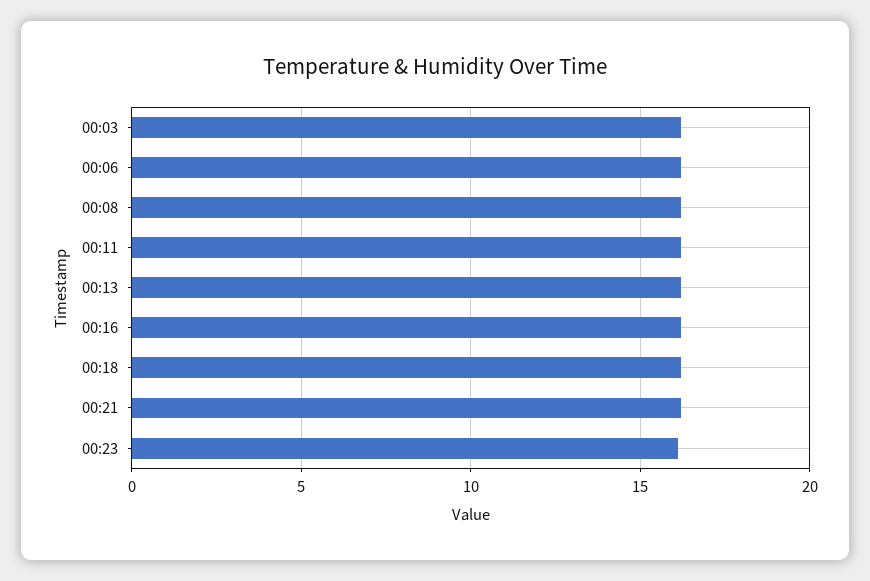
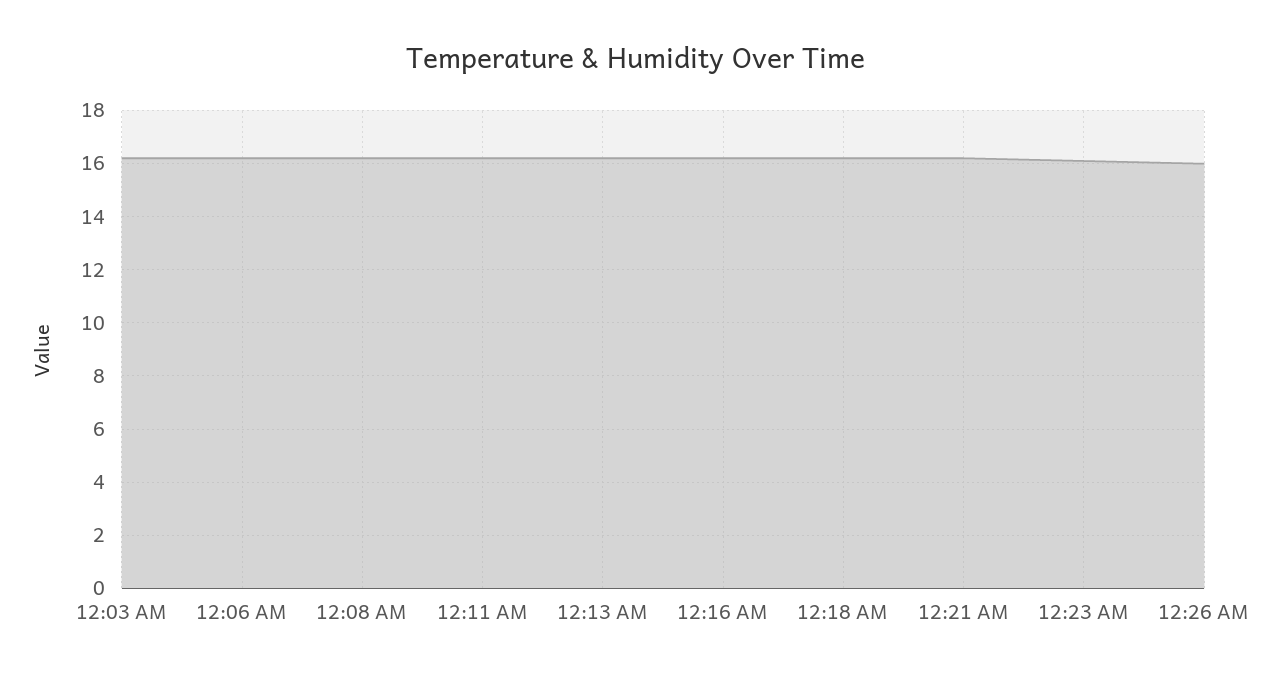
12:26 AM: none -> 16

